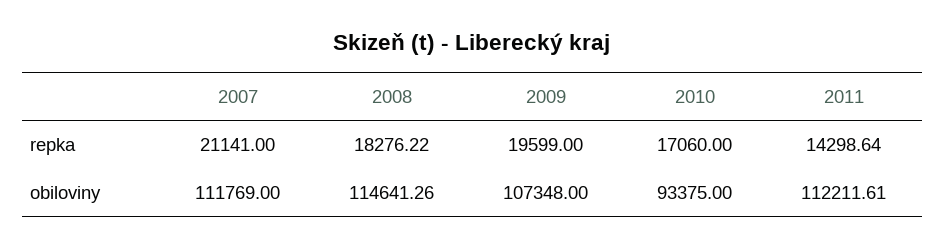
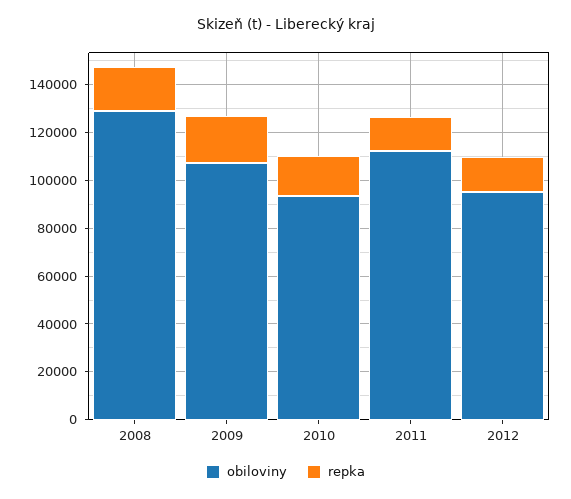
repka, 2007: 21141 -> none
obiloviny, 2007: 111769 -> none
obiloviny, 2008: 114641.26 -> 130000
obiloviny, 2012: none -> 95000
repka, 2012: none -> 15000

